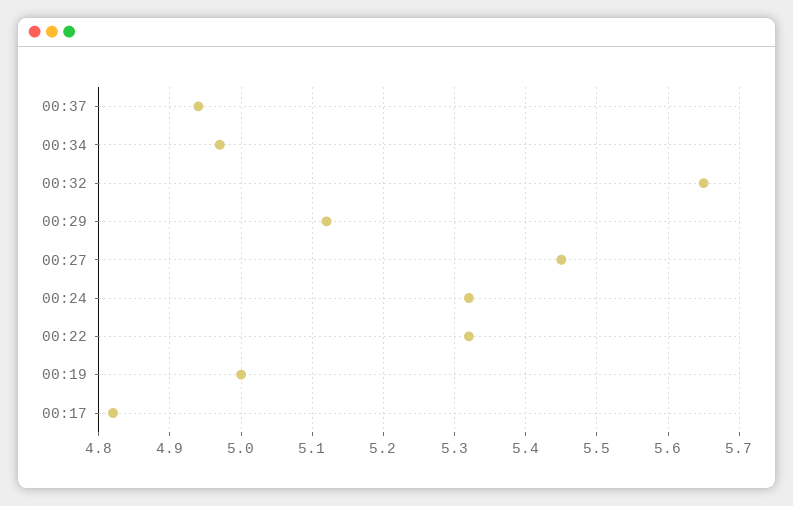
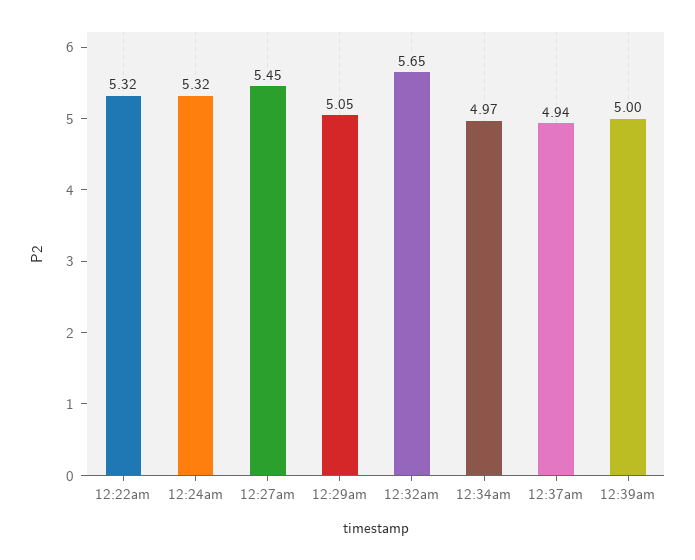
00:29: 5.12 -> 5.05
00:19: 5 -> none
00:17: 4.82 -> none
12:39am: none -> 5

